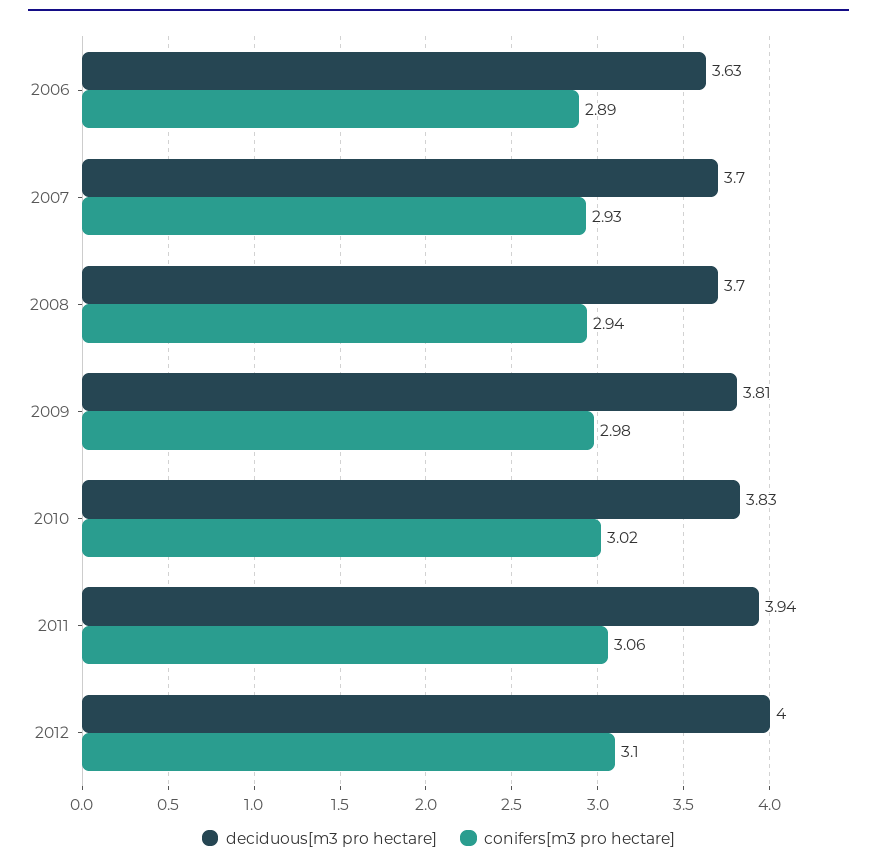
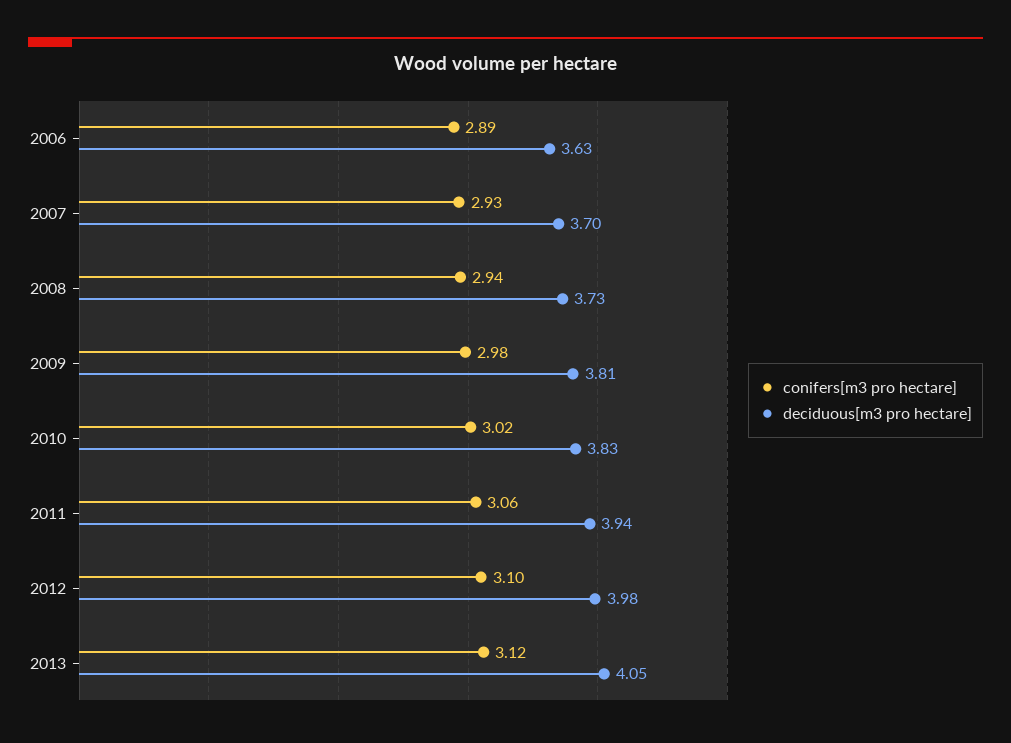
deciduous[m3 pro hectare], 2008: 3.7 -> 3.73
deciduous[m3 pro hectare], 2012: 4 -> 3.98
conifers[m3 pro hectare], 2013: none -> 3.12
deciduous[m3 pro hectare], 2013: none -> 4.05

